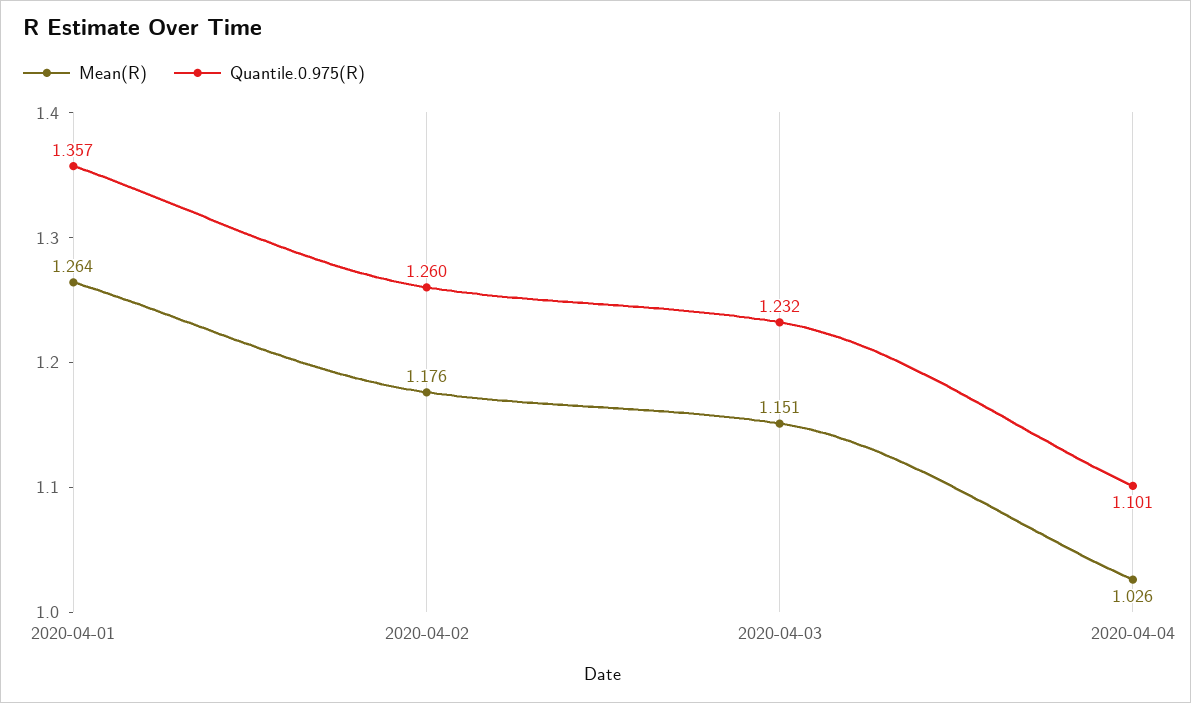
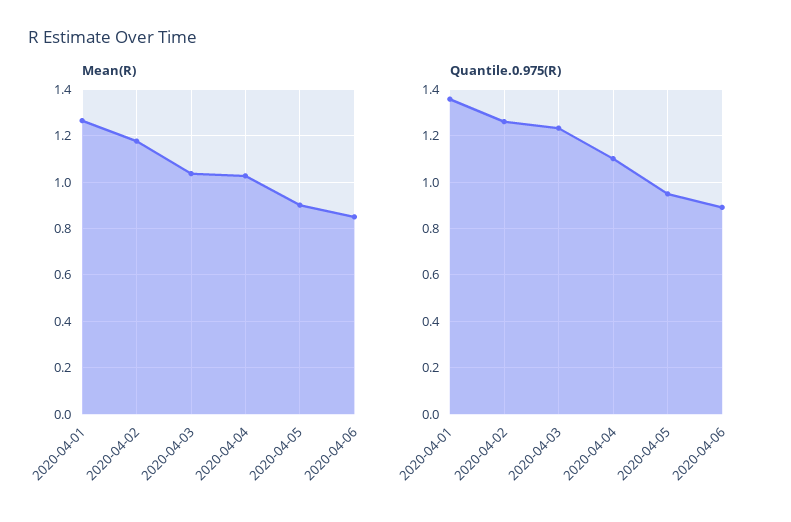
Mean(R), 2020-04-03: 1.151 -> 1.05
Mean(R), 2020-04-05: none -> 0.9
Mean(R), 2020-04-06: none -> 0.85
Quantile.0.975(R), 2020-04-05: none -> 0.95
Quantile.0.975(R), 2020-04-06: none -> 0.9

